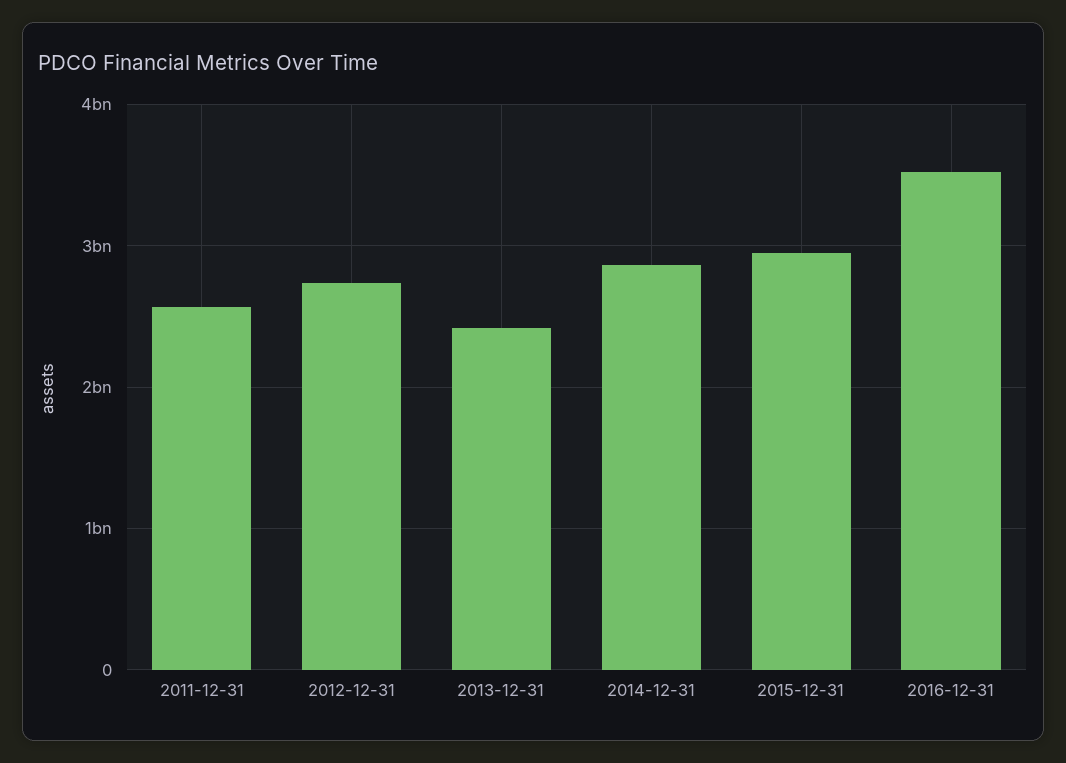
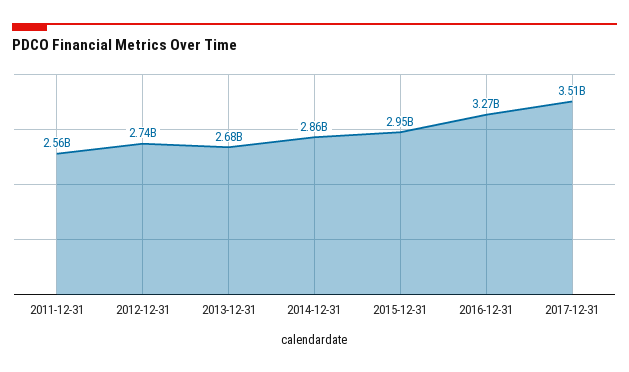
2013-12-31: 2400000000 -> 2680000000
2016-12-31: 3500000000 -> 3270000000
2017-12-31: none -> 3510000000

